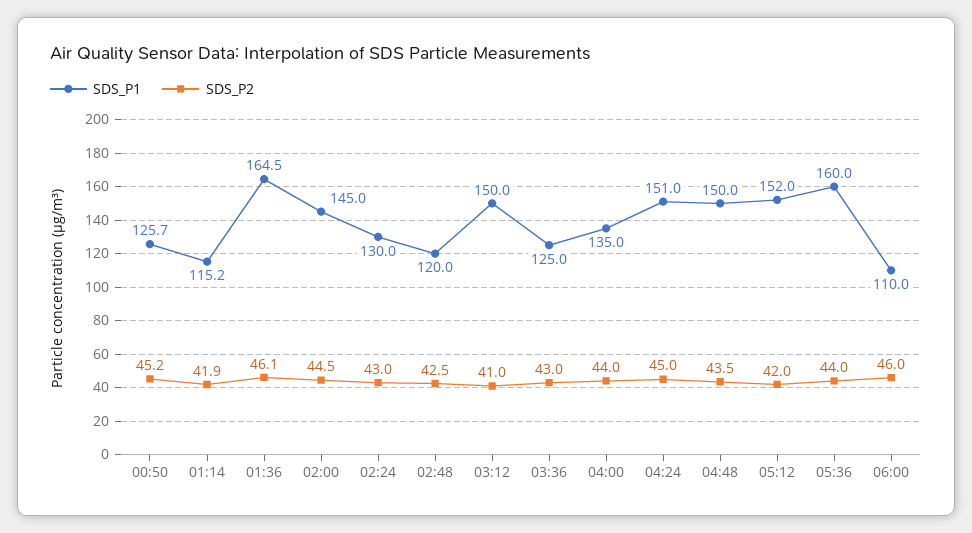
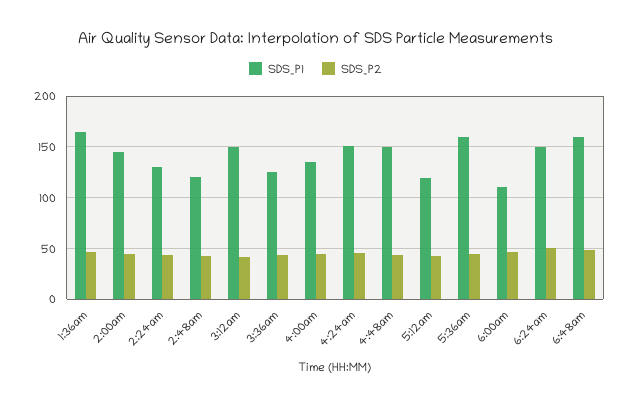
SDS_P1, 00:50: 125.7 -> none
SDS_P2, 00:50: 45.2 -> none
SDS_P1, 01:14: 115.2 -> none
SDS_P2, 01:14: 41.9 -> none
SDS_P1, 05:12: 152 -> 120
SDS_P1, 6:24am: none -> 150
SDS_P2, 6:24am: none -> 50
SDS_P1, 6:48am: none -> 160
SDS_P2, 6:48am: none -> 50

